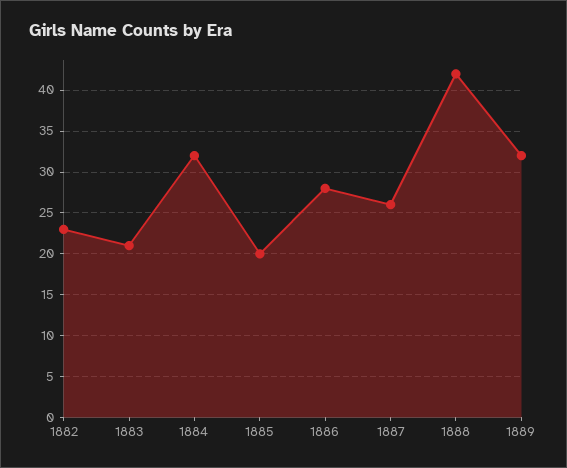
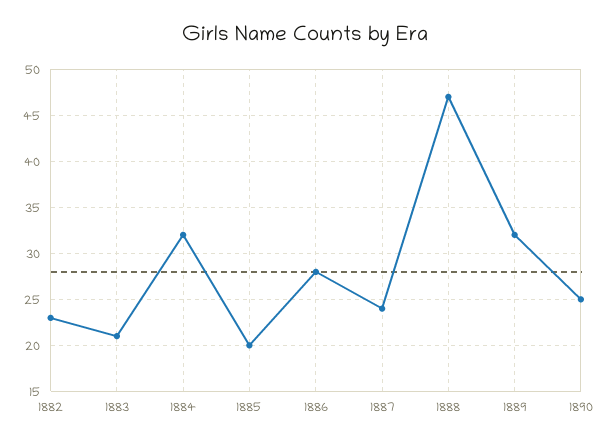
1887: 26 -> 24
1888: 42 -> 47
1890: none -> 25

